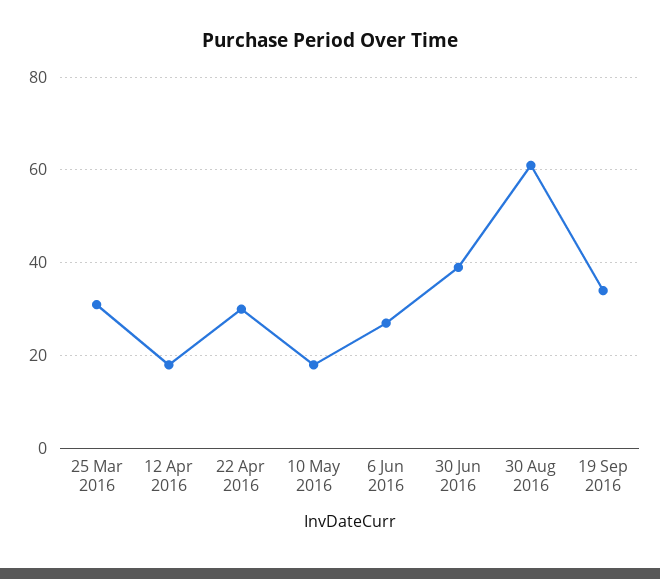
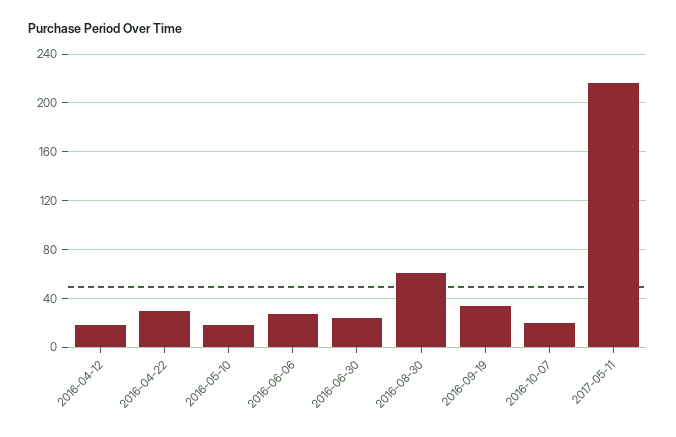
25 Mar 2016: 30 -> none
30 Jun 2016: 40 -> 25
2016-10-07: none -> 20
2017-05-11: none -> 215

